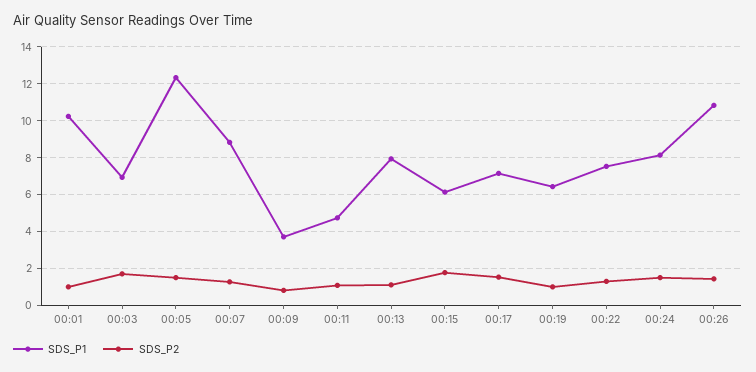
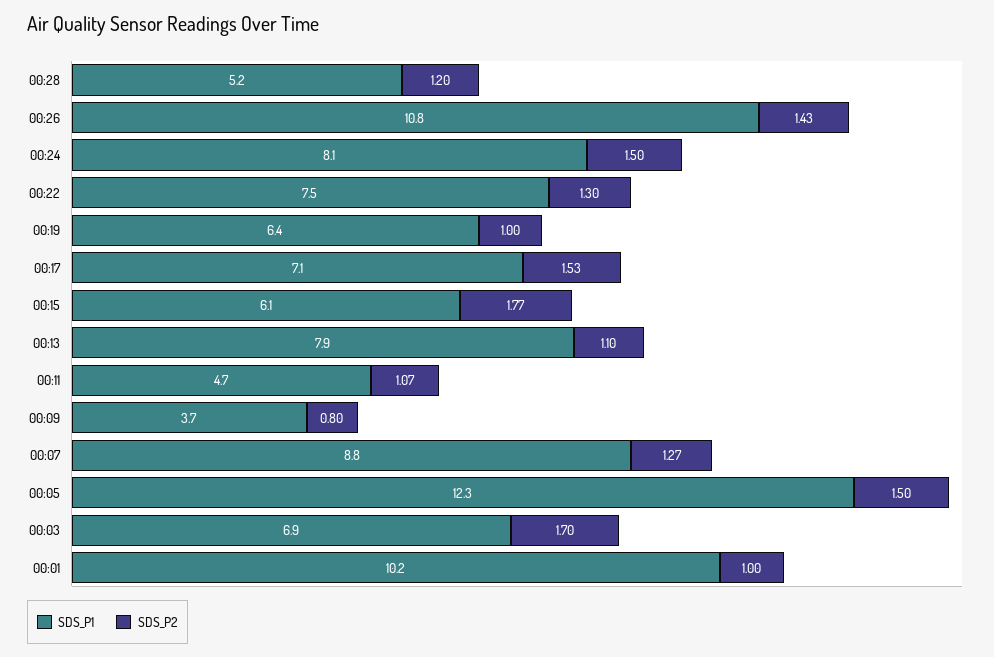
SDS_P1, 00:28: none -> 5.2
SDS_P2, 00:28: none -> 1.2

